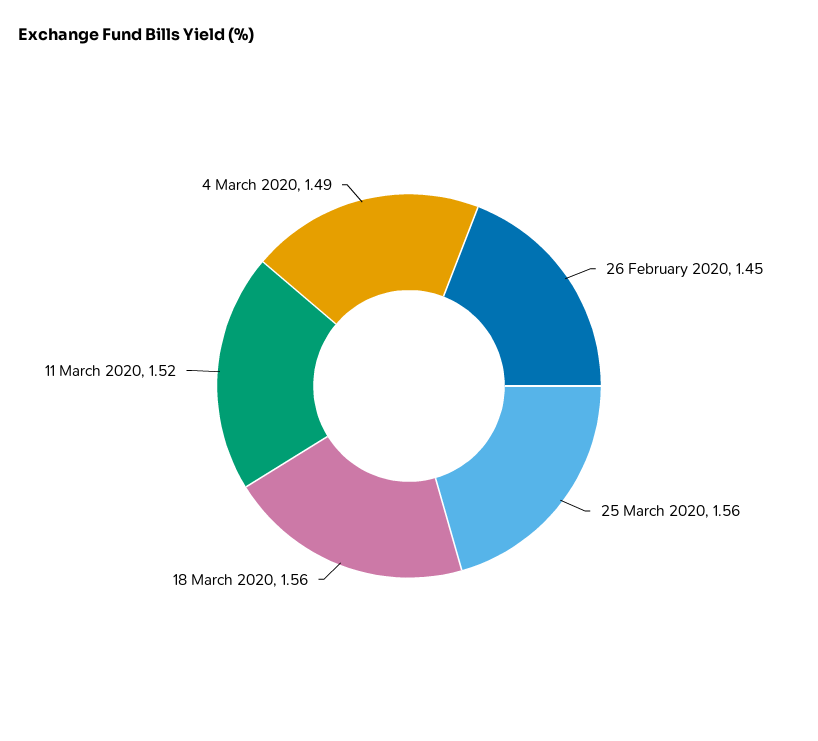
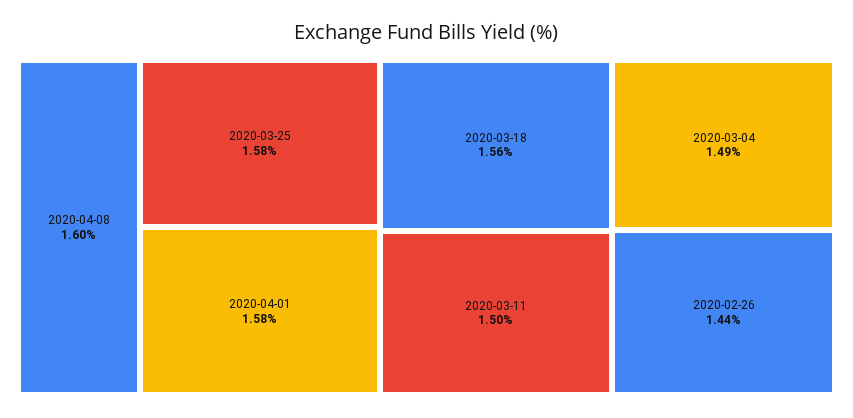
26 February 2020: 1.45 -> 1.44
25 March 2020: 1.56 -> 1.58
11 March 2020: 1.52 -> 1.5
2020-04-08: none -> 1.6
2020-04-01: none -> 1.58

